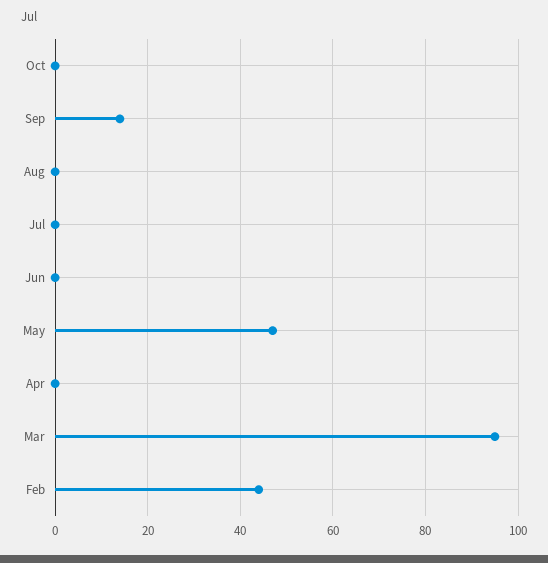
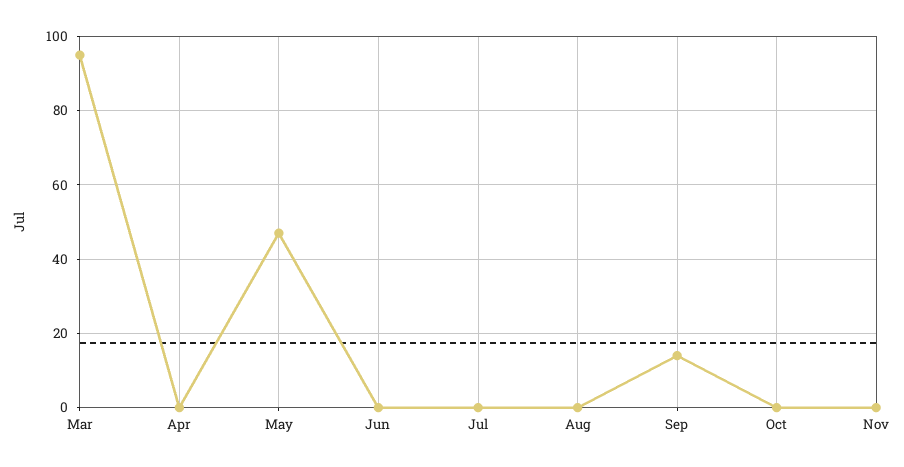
Feb: 45 -> none
Nov: none -> 0

